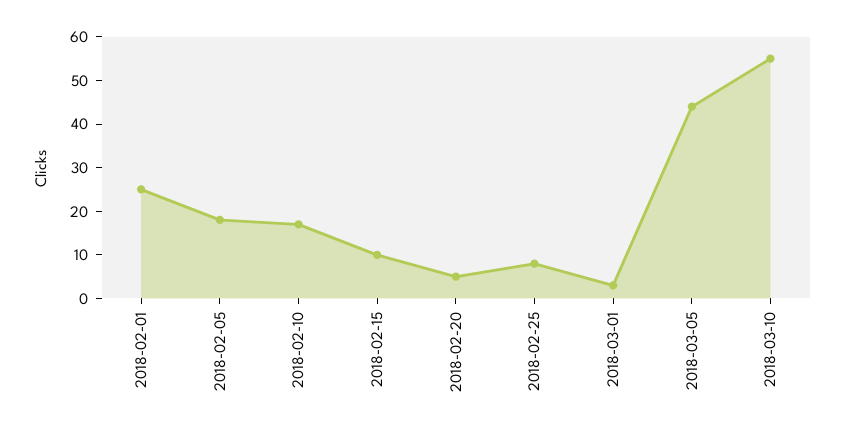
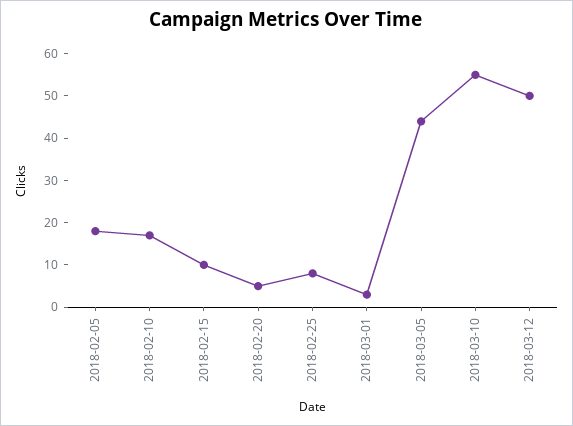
2018-02-01: 25 -> none
2018-03-12: none -> 50

